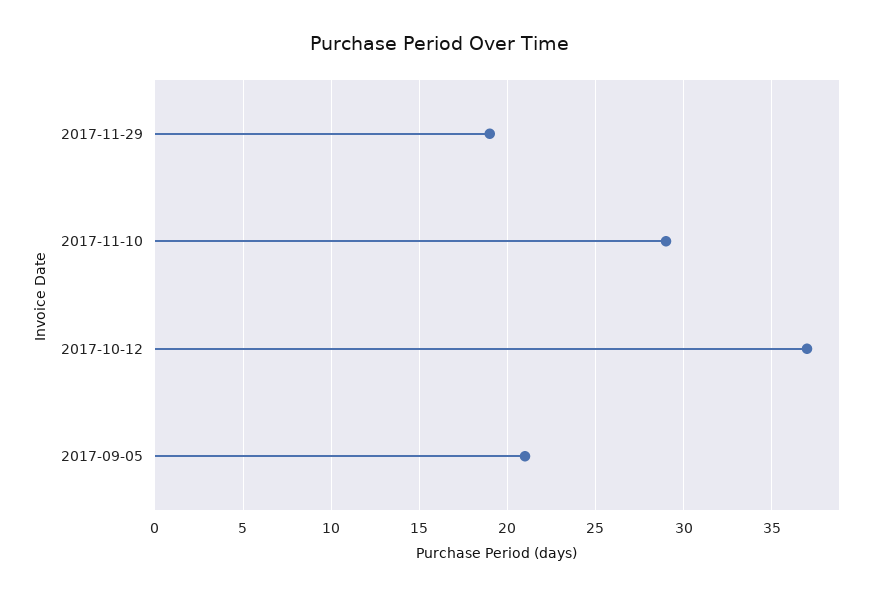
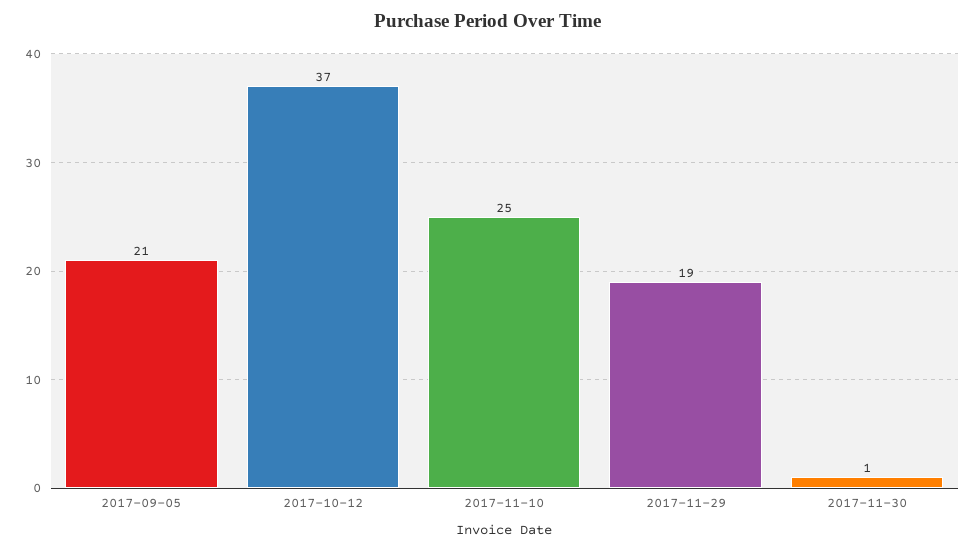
2017-11-10: 29 -> 25
2017-11-30: none -> 1

